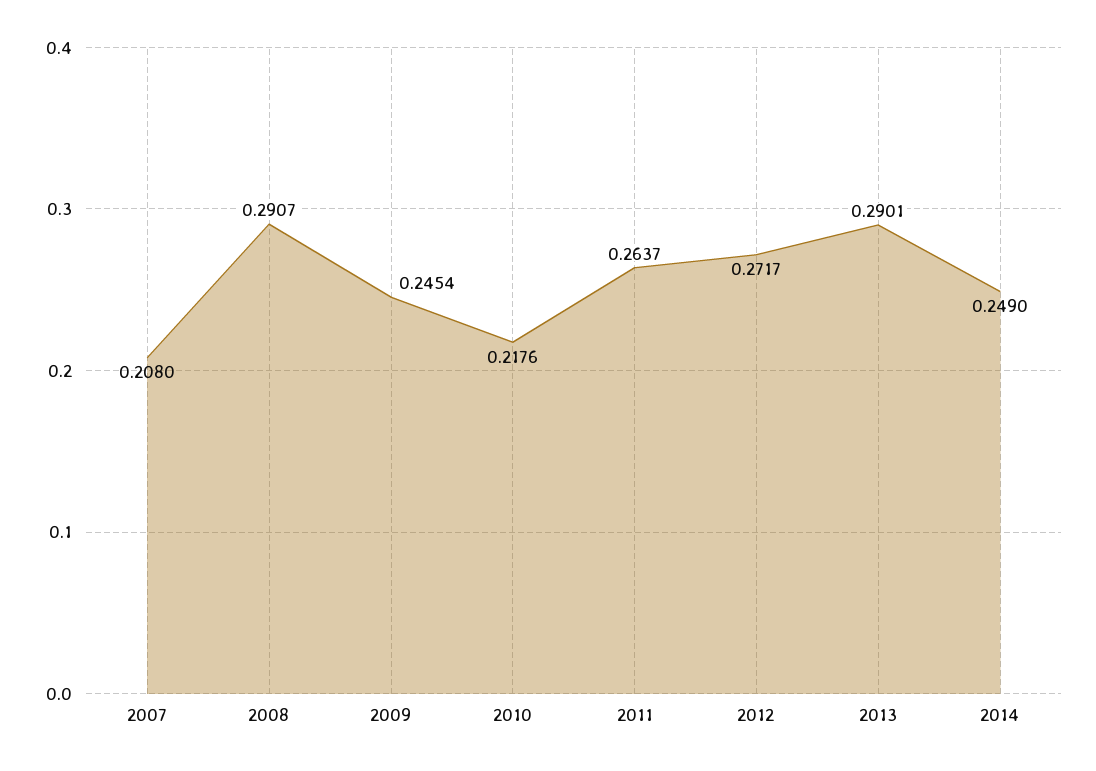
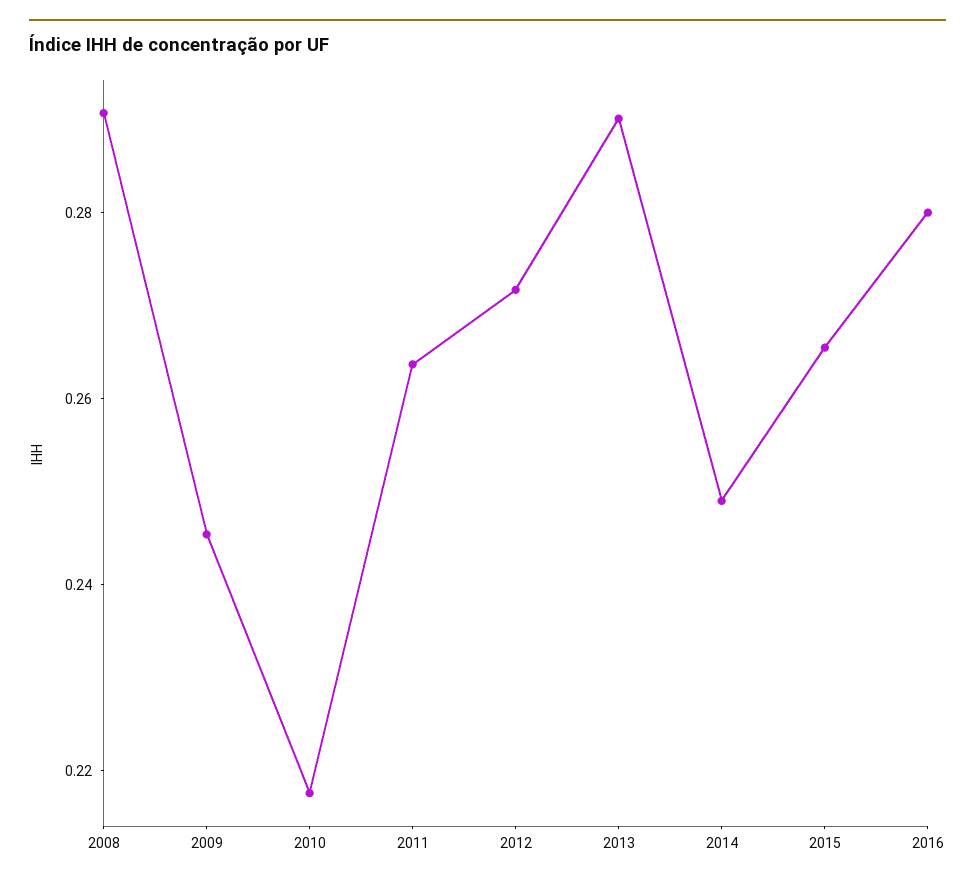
2007: 0.208 -> none
2015: none -> 0.265
2016: none -> 0.28

